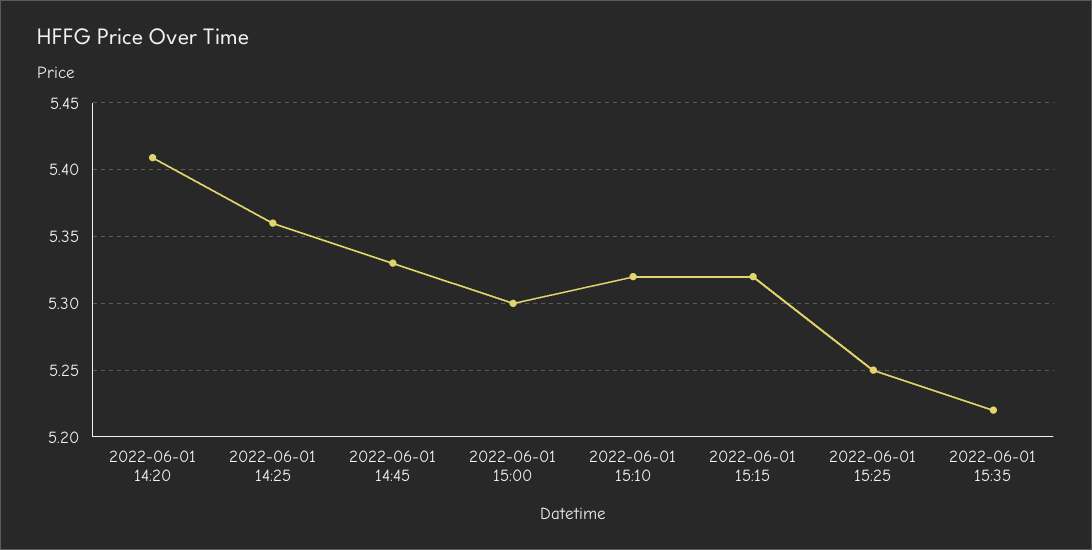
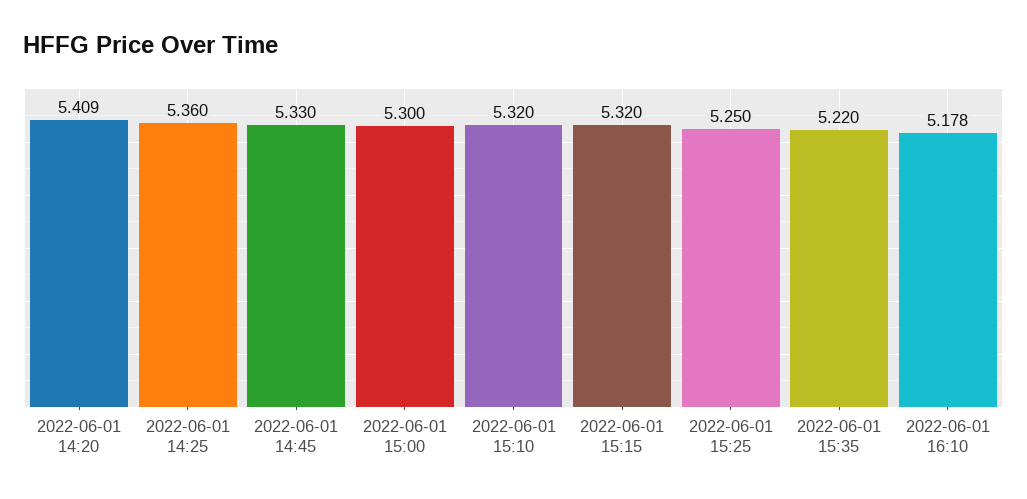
2022-06-01 16:10: none -> 5.178

